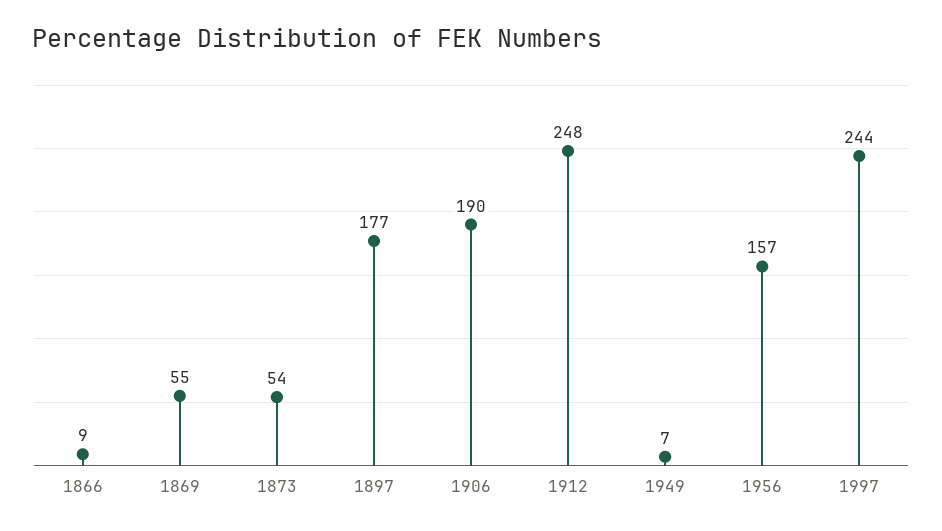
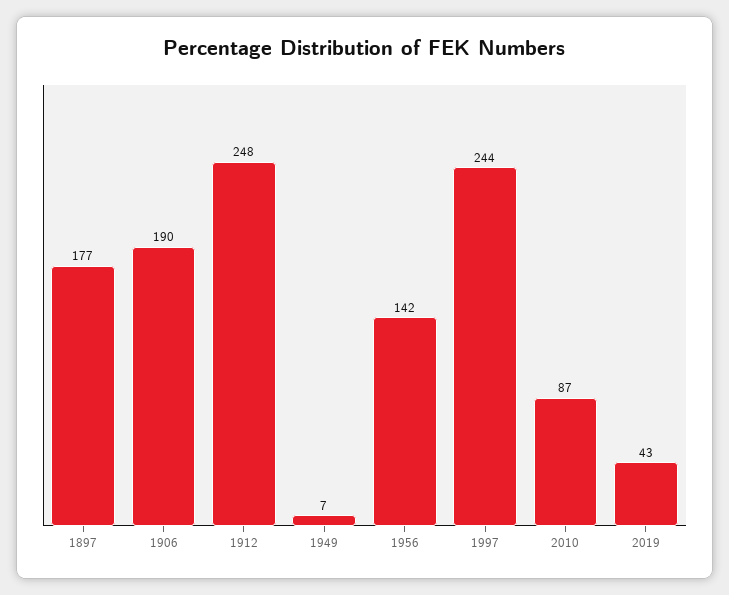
1866: 9 -> none
1869: 55 -> none
1873: 54 -> none
1956: 157 -> 142
2010: none -> 87
2019: none -> 43

